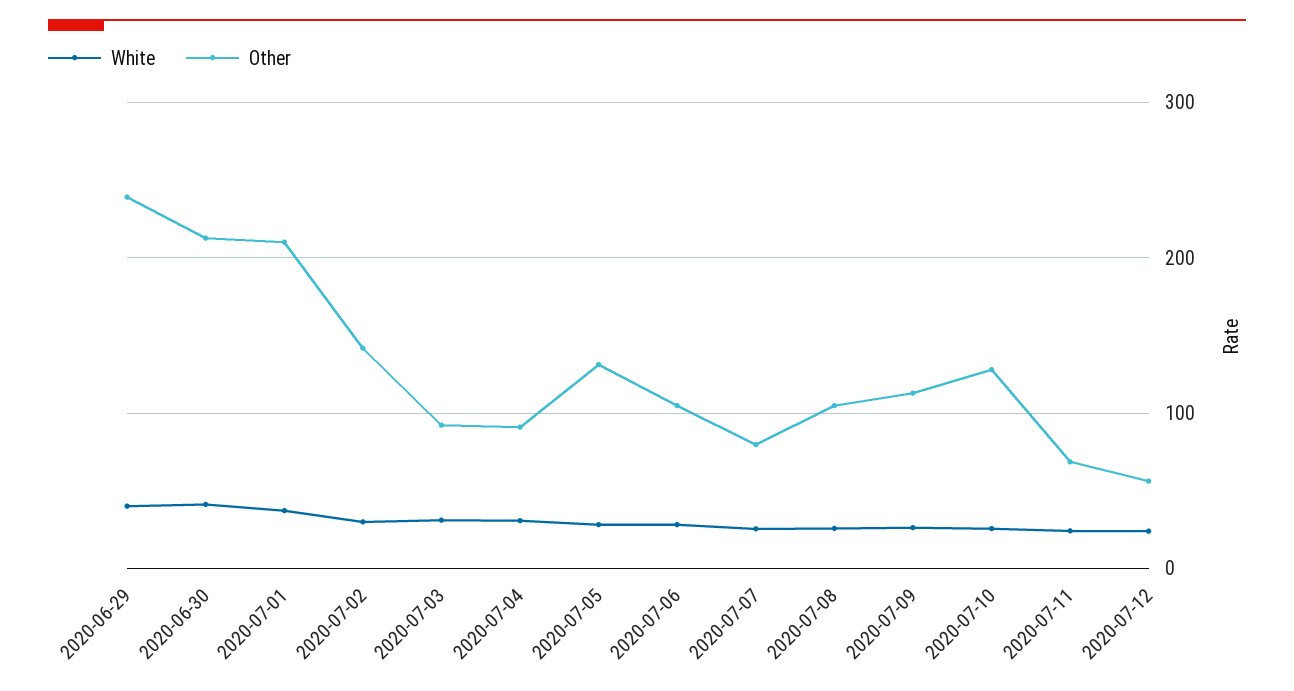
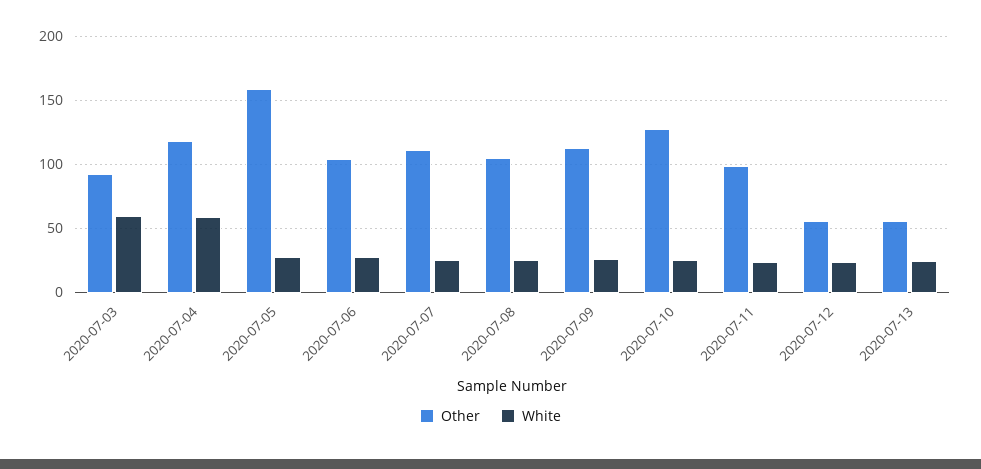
White, 2020-06-29: 40 -> none
Other, 2020-06-29: 240 -> none
White, 2020-06-30: 40 -> none
Other, 2020-06-30: 210 -> none
White, 2020-07-01: 40 -> none
Other, 2020-07-01: 210 -> none
White, 2020-07-02: 30 -> none
Other, 2020-07-02: 140 -> none
White, 2020-07-03: 30 -> 60
White, 2020-07-04: 30 -> 60
Other, 2020-07-04: 90 -> 120
Other, 2020-07-05: 130 -> 160
Other, 2020-07-07: 80 -> 110
Other, 2020-07-11: 70 -> 100
Other, 2020-07-13: none -> 55
White, 2020-07-13: none -> 25

